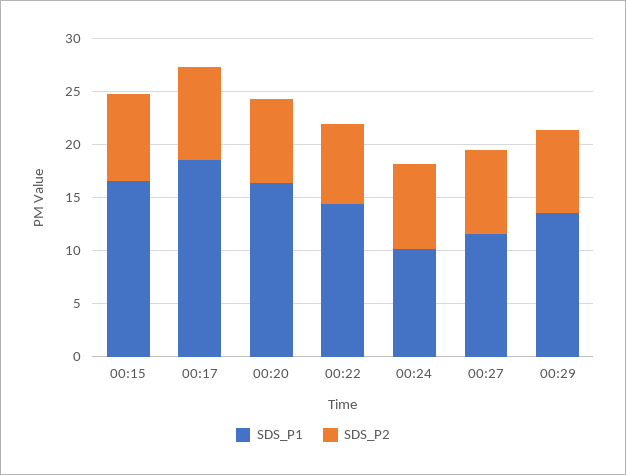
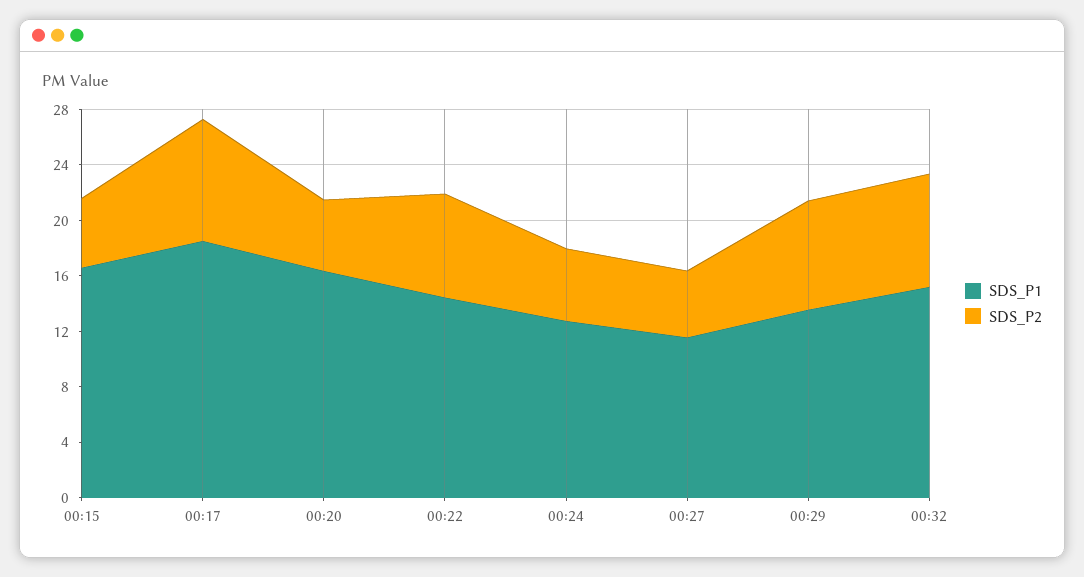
SDS_P2, 00:15: 8 -> 5
SDS_P2, 00:20: 8 -> 5
SDS_P1, 00:24: 10 -> 13
SDS_P2, 00:24: 8 -> 5
SDS_P2, 00:27: 8 -> 5
SDS_P1, 00:32: none -> 15
SDS_P2, 00:32: none -> 8

